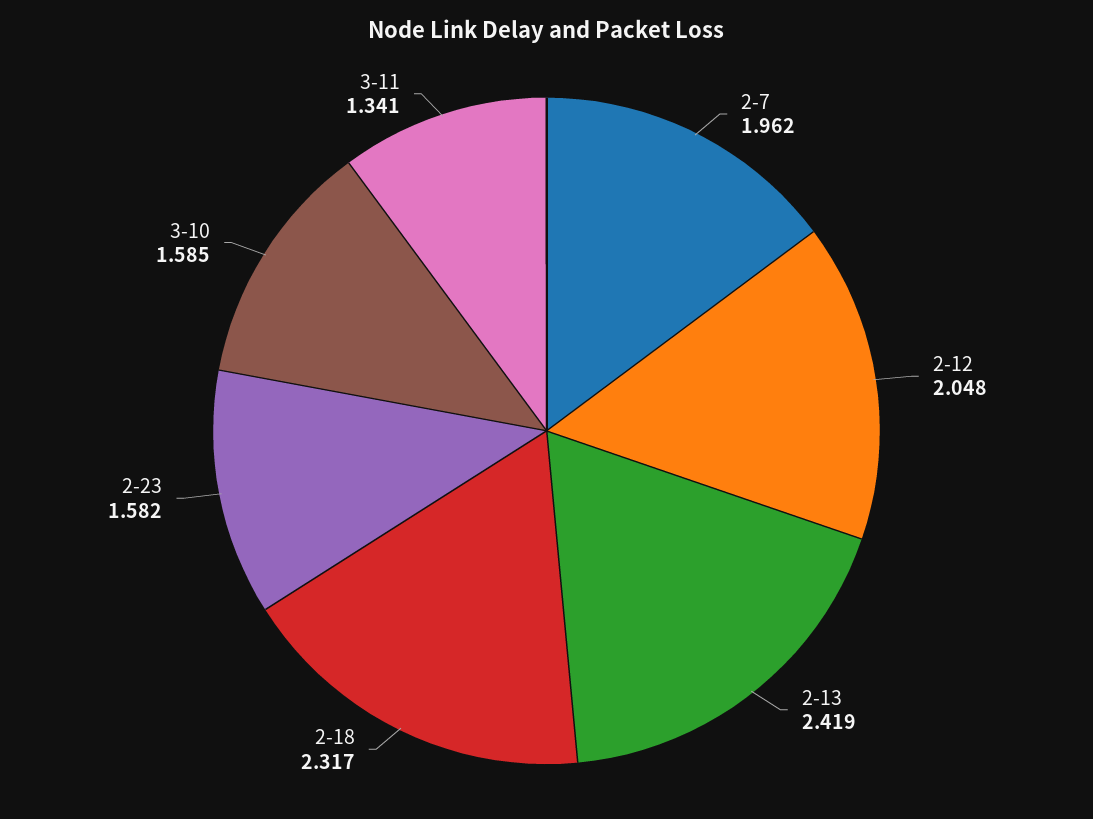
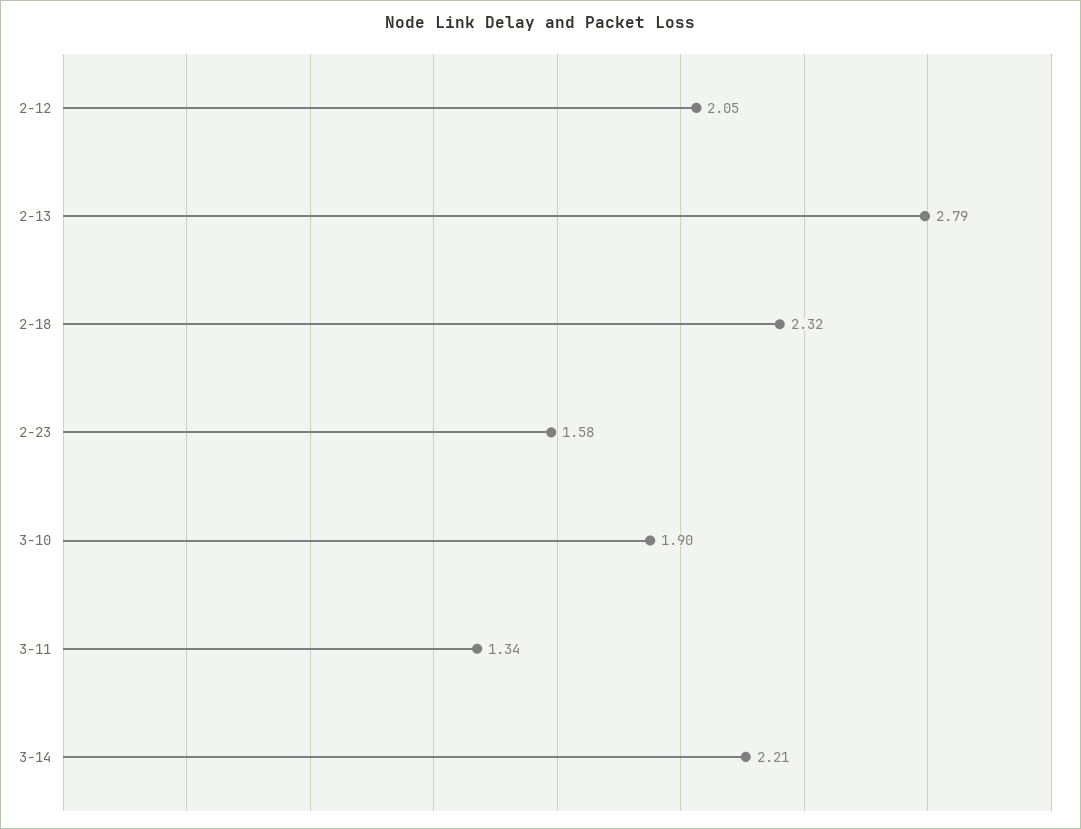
2-7: 1.962 -> none
2-13: 2.419 -> 2.79
3-10: 1.585 -> 1.9
3-14: none -> 2.21

